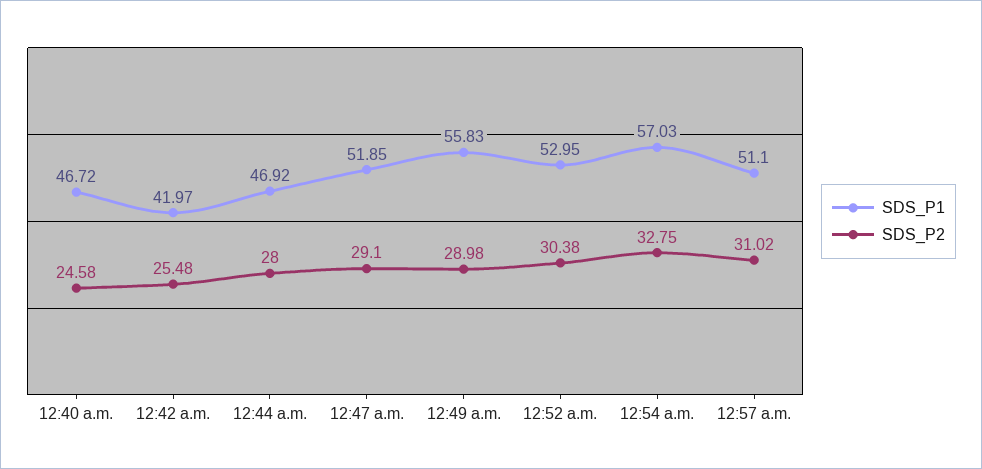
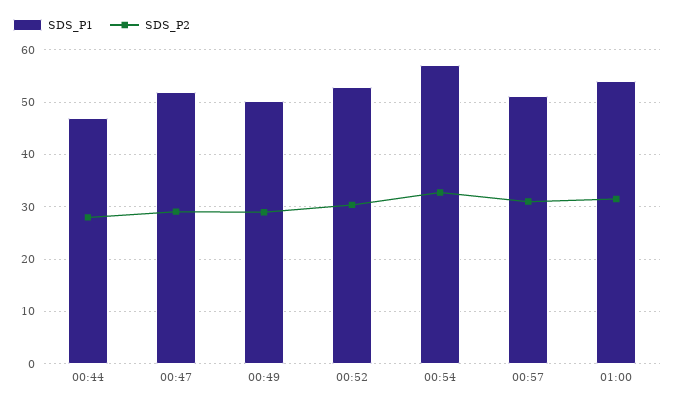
SDS_P1, 12:40 a.m.: 46.72 -> none
SDS_P2, 12:40 a.m.: 24.58 -> none
SDS_P1, 12:42 a.m.: 41.97 -> none
SDS_P2, 12:42 a.m.: 25.48 -> none
SDS_P1, 12:49 a.m.: 55.83 -> 50
SDS_P1, 01:00: none -> 54
SDS_P2, 01:00: none -> 32

